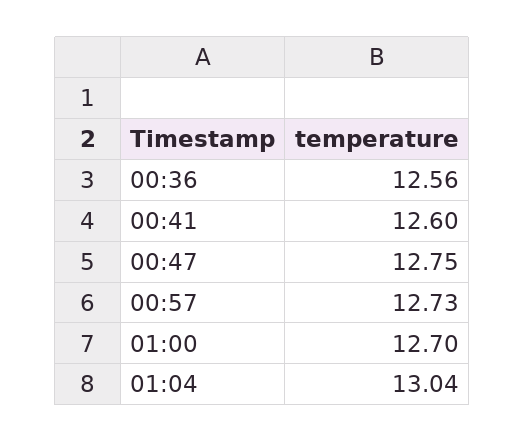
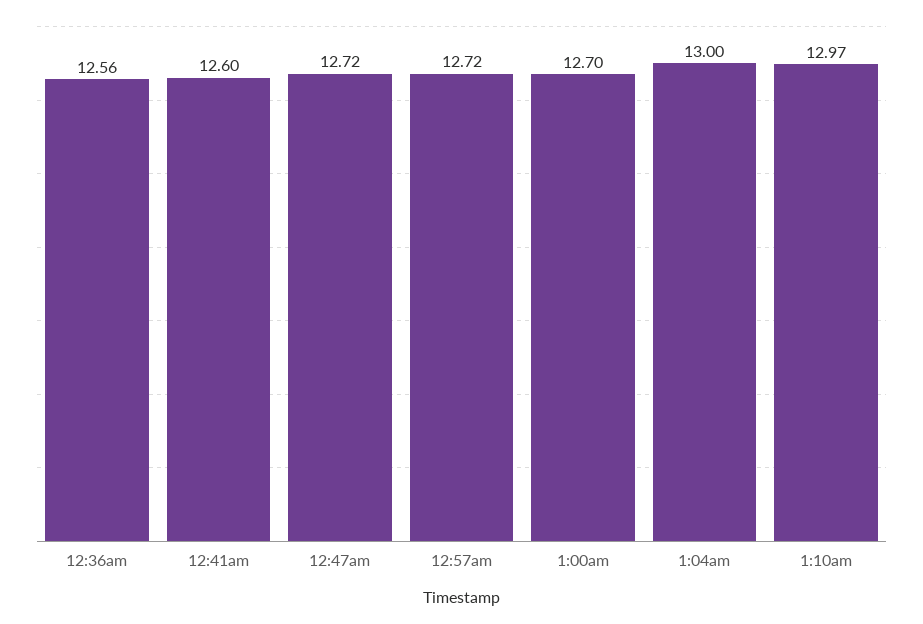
00:47: 12.75 -> 12.72
00:57: 12.73 -> 12.72
01:04: 13.04 -> 13
1:10am: none -> 12.97

